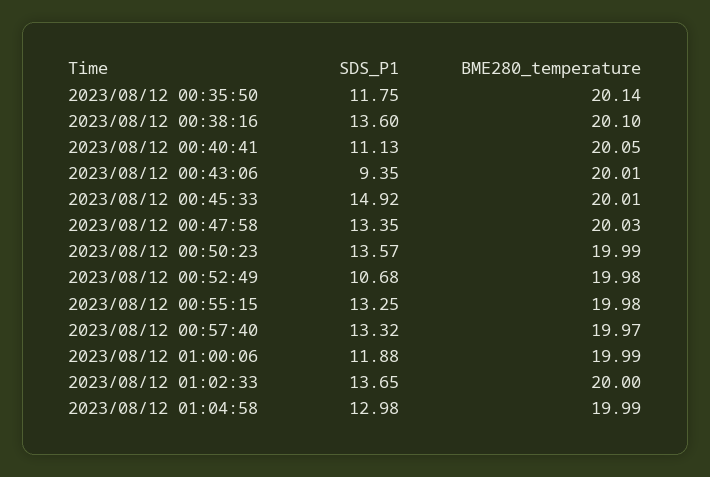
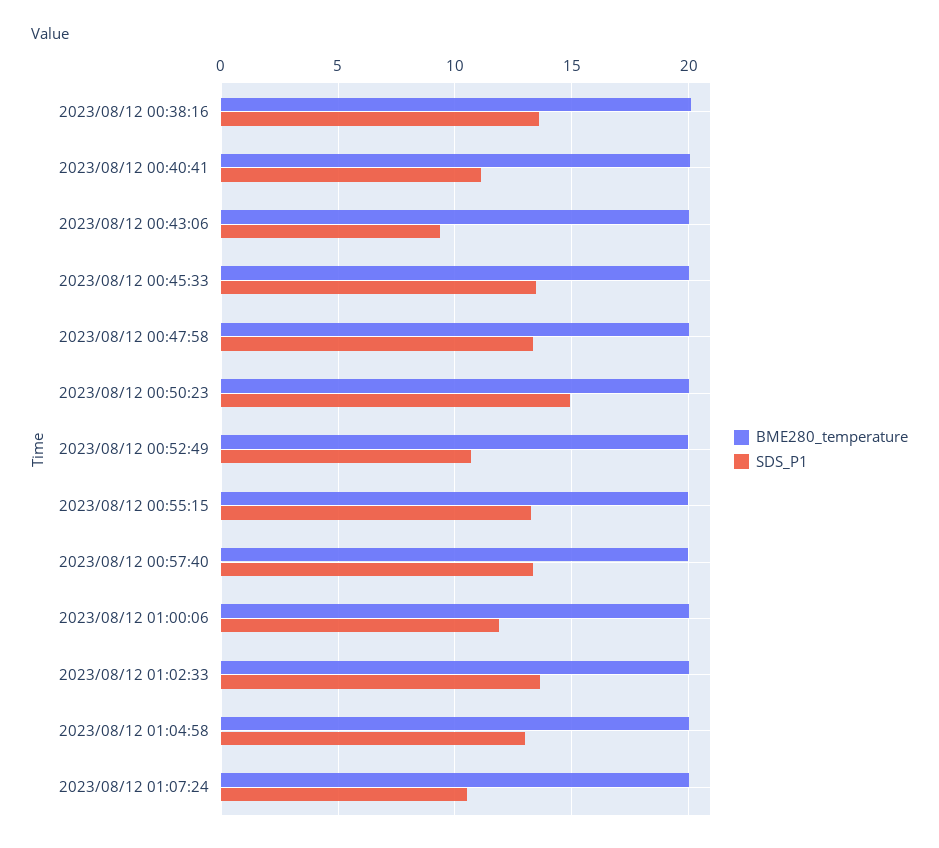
SDS_P1, 2023/08/12 00:35:50: 11.75 -> none
BME280_temperature, 2023/08/12 00:35:50: 20.14 -> none
SDS_P1, 2023/08/12 00:45:33: 14.92 -> 13.5
SDS_P1, 2023/08/12 00:50:23: 13.57 -> 15
BME280_temperature, 2023/08/12 01:07:24: none -> 20
SDS_P1, 2023/08/12 01:07:24: none -> 10.5

